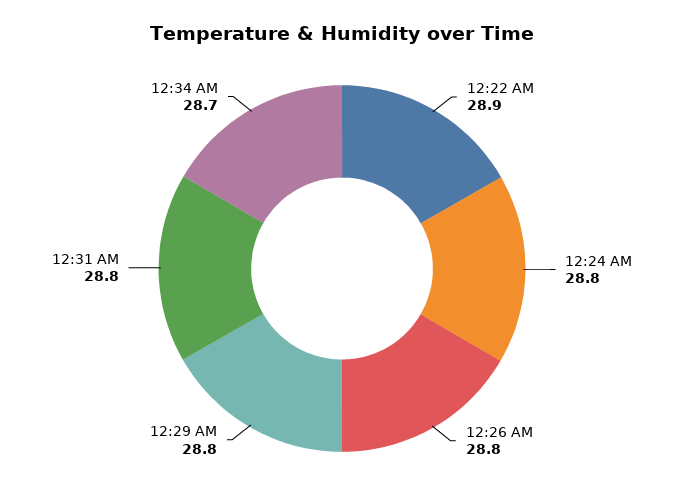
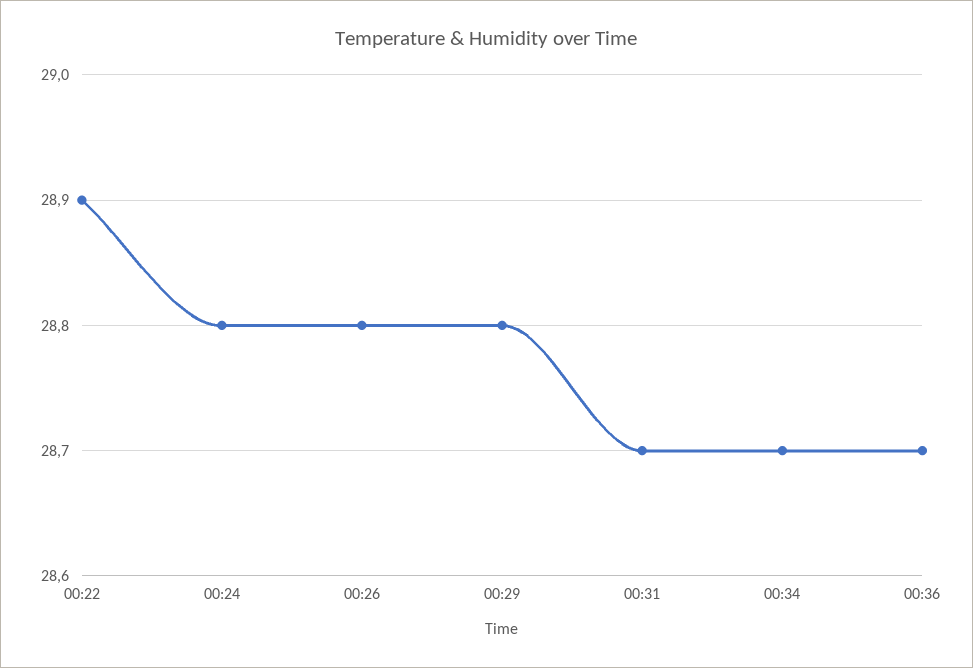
12:31 AM: 28.8 -> 28.7
00:36: none -> 28.7

